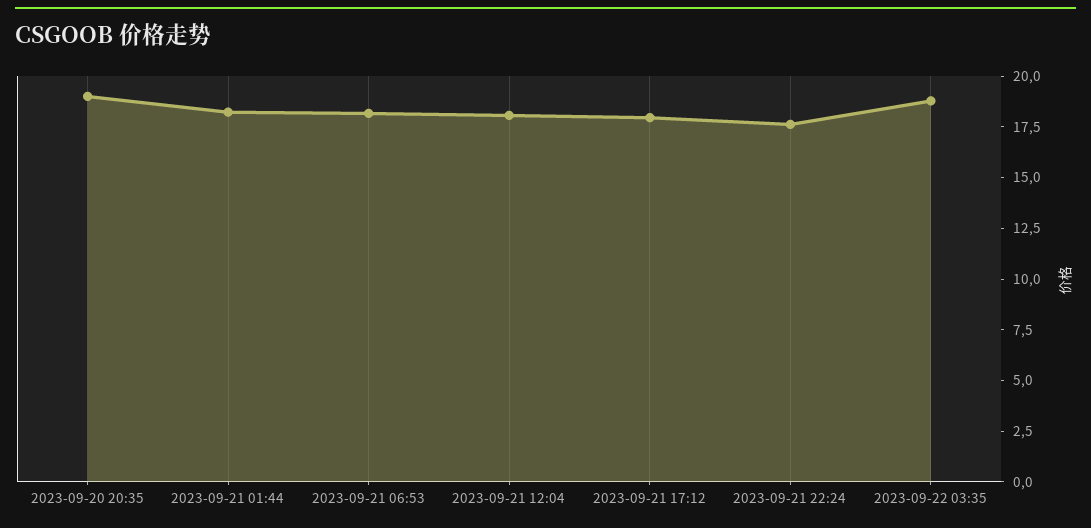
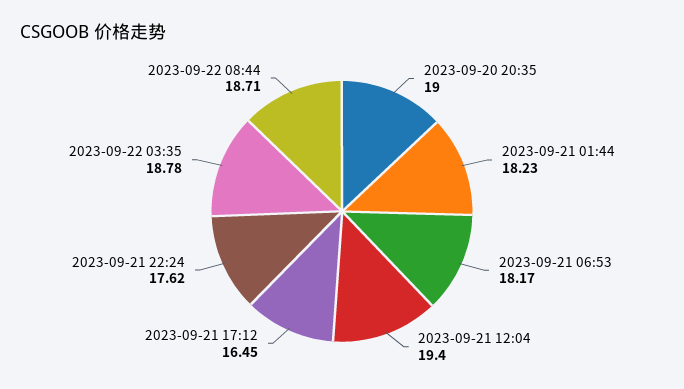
2023-09-21 12:04: 18 -> 19.4
2023-09-21 17:12: 18 -> 16.45
2023-09-22 08:44: none -> 18.71

